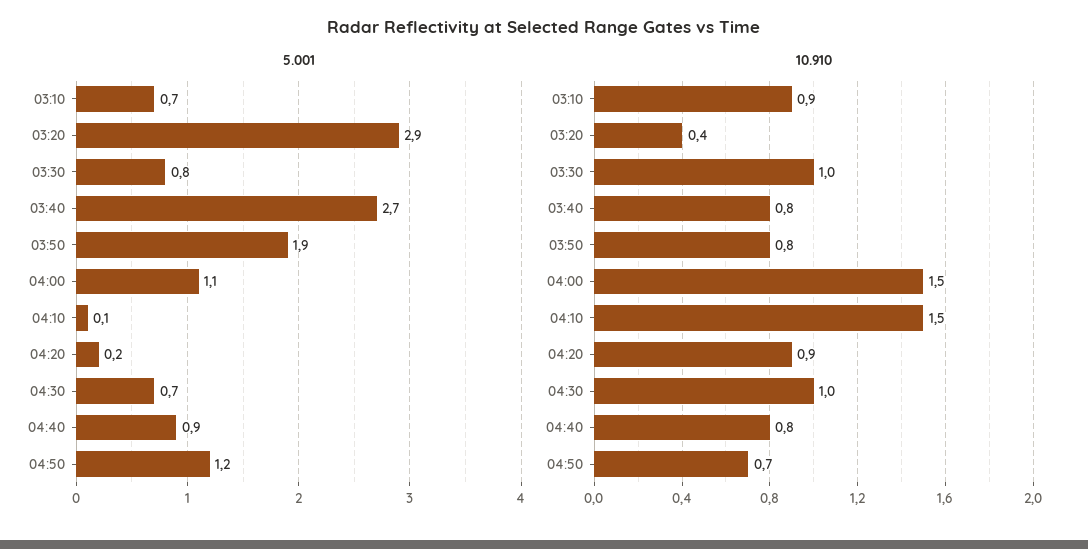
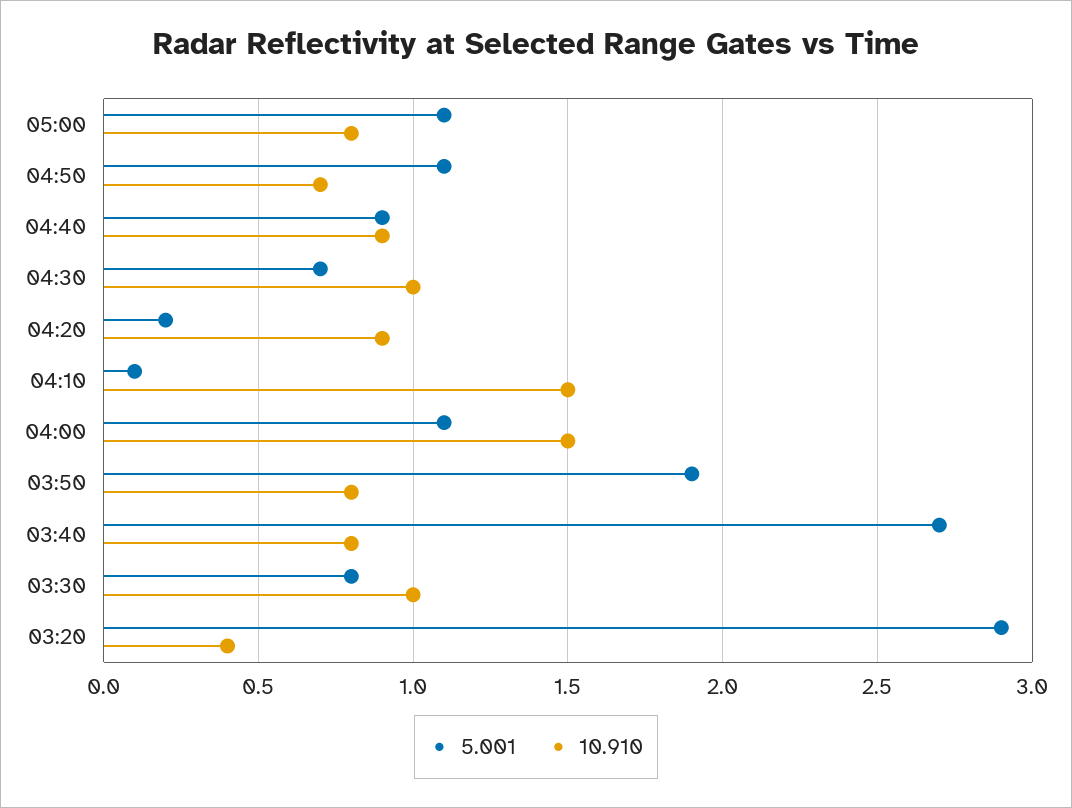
5.001, 03:10: 0.7 -> none
5.001, 04:50: 1.2 -> 1.1
10.910, 03:10: 0.9 -> none
10.910, 04:40: 0.8 -> 0.9
5.001, 05:00: none -> 1.1
10.910, 05:00: none -> 0.8

